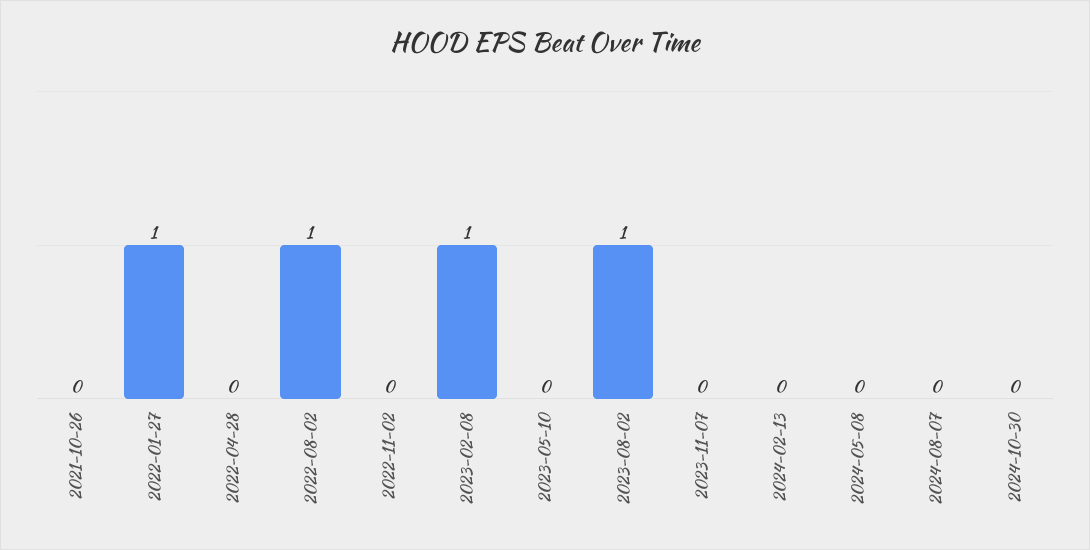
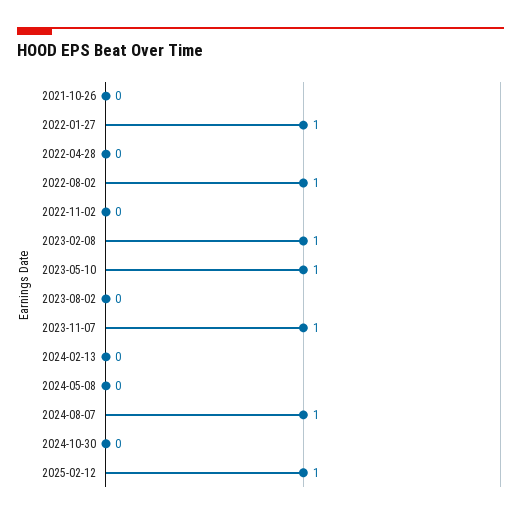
2023-05-10: 0 -> 1
2023-08-02: 1 -> 0
2023-11-07: 0 -> 1
2024-08-07: 0 -> 1
2025-02-12: none -> 1

